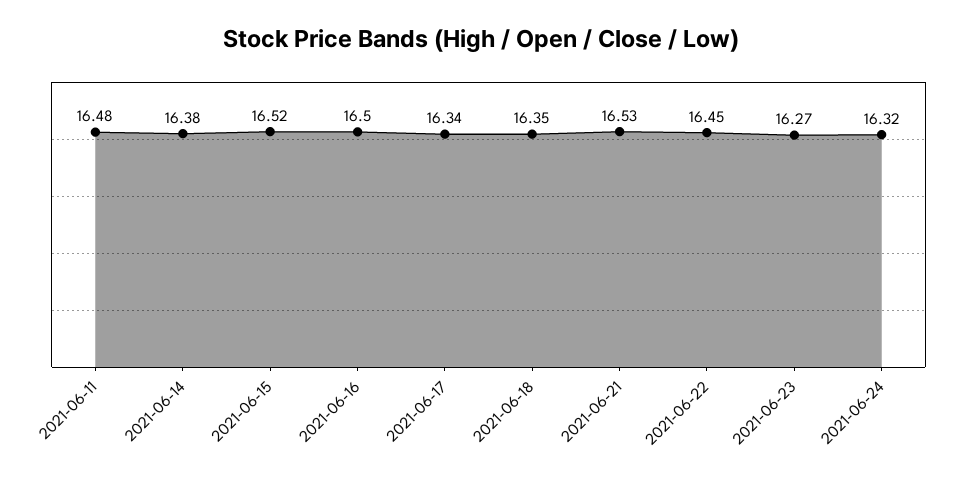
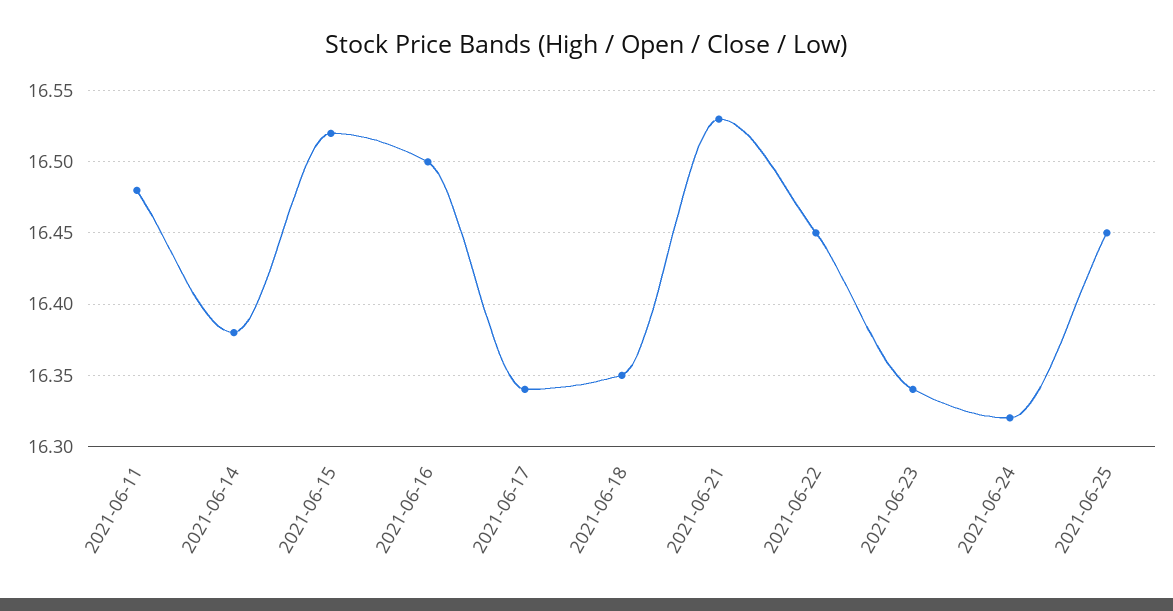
2021-06-23: 16.27 -> 16.34
2021-06-25: none -> 16.45

